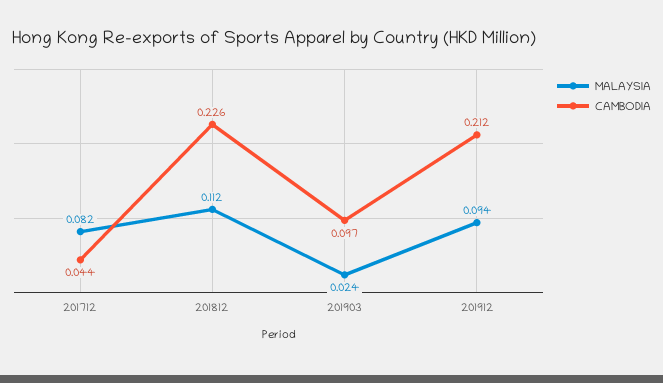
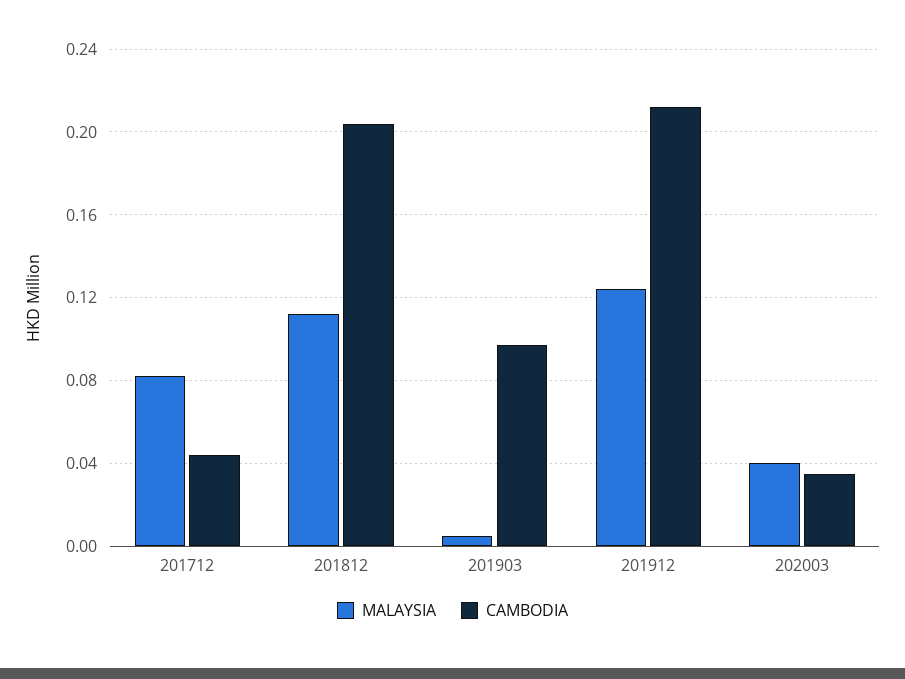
CAMBODIA, 201812: 0.226 -> 0.205
MALAYSIA, 201903: 0.024 -> 0.005
MALAYSIA, 201912: 0.094 -> 0.125
MALAYSIA, 202003: none -> 0.04
CAMBODIA, 202003: none -> 0.035

